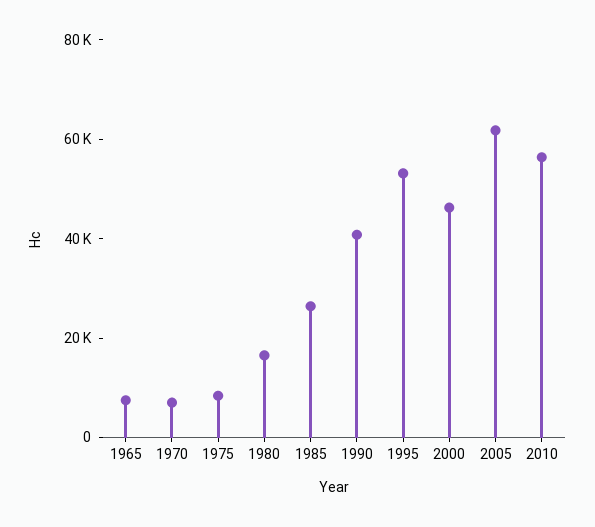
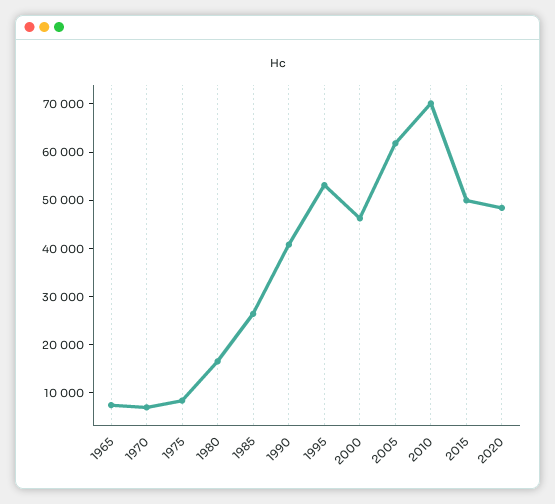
2010: 55000 -> 70000
2015: none -> 50000
2020: none -> 48000

